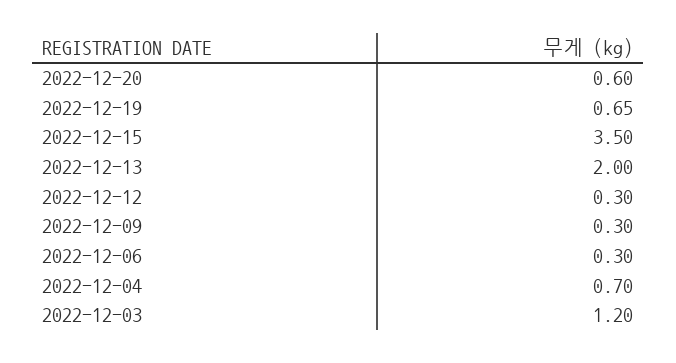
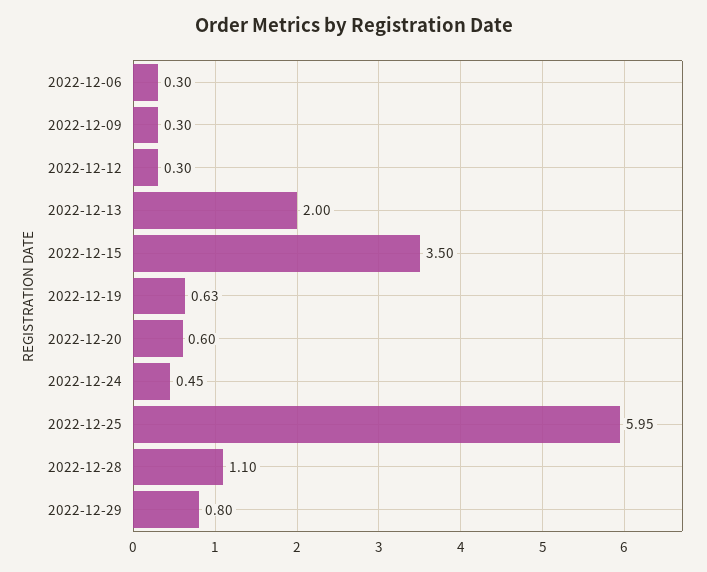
2022-12-19: 0.65 -> 0.63
2022-12-04: 0.7 -> none
2022-12-03: 1.2 -> none
2022-12-24: none -> 0.45
2022-12-25: none -> 5.95
2022-12-28: none -> 1.1
2022-12-29: none -> 0.8

